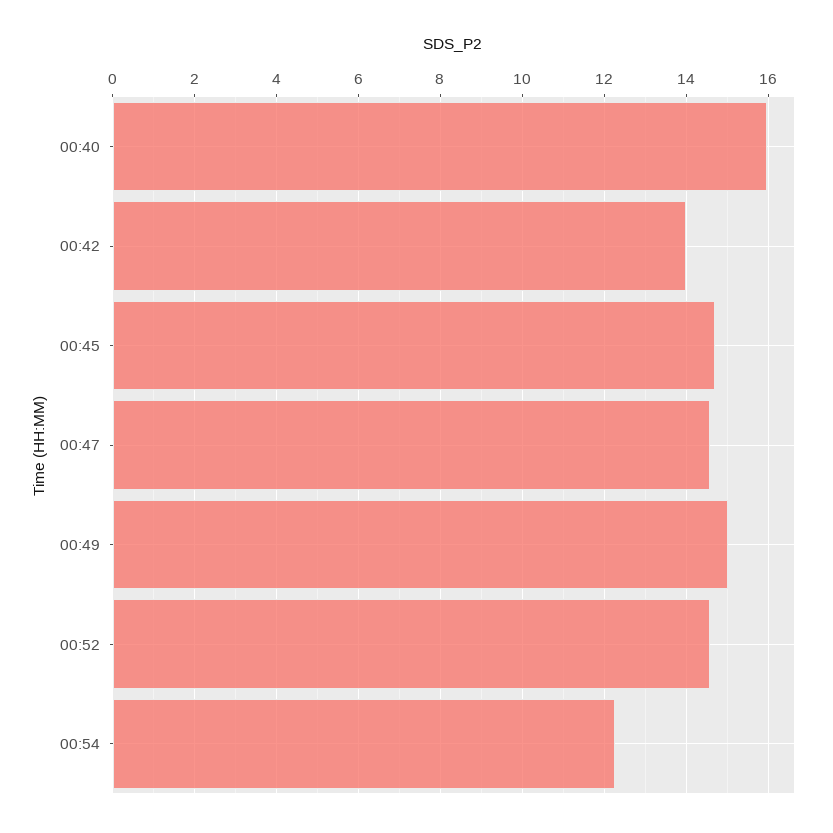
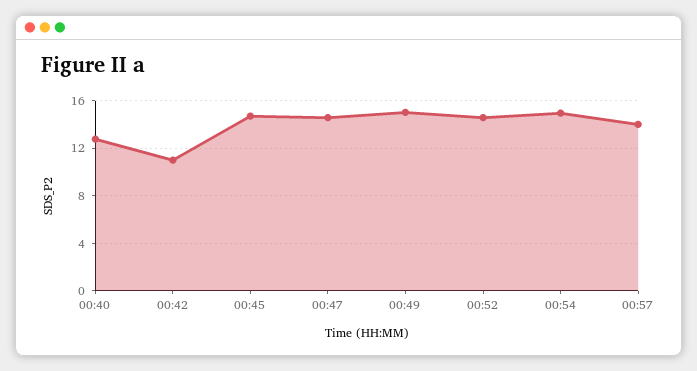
00:40: 16 -> 13
00:42: 14 -> 11
00:54: 12.2 -> 15
00:57: none -> 14

